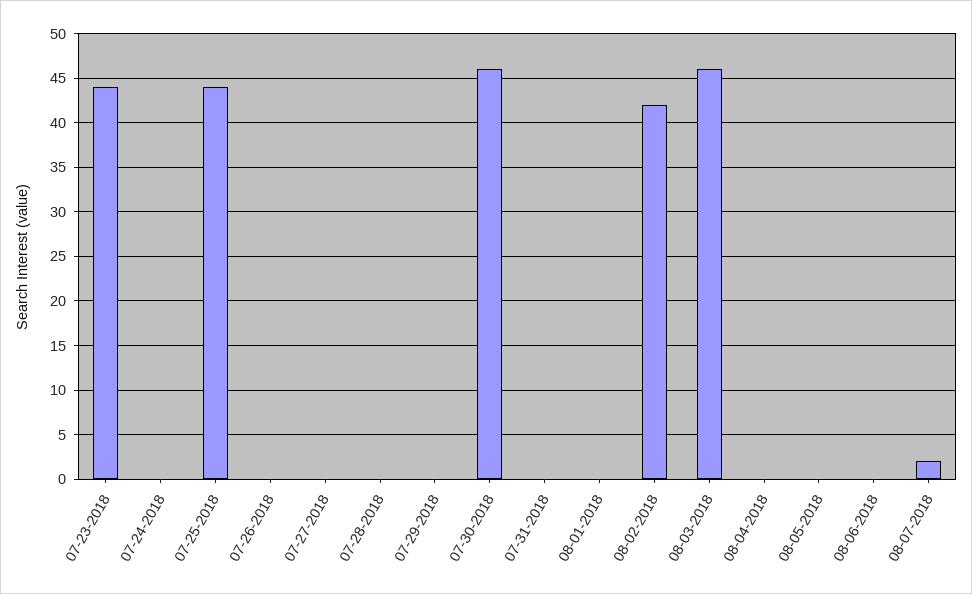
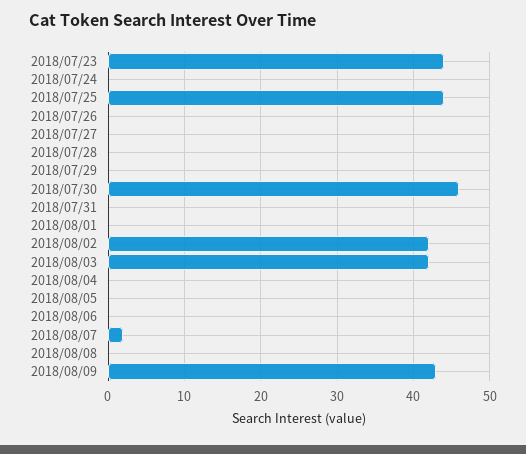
08-03-2018: 46 -> 42
2018/08/08: none -> 0
2018/08/09: none -> 43

